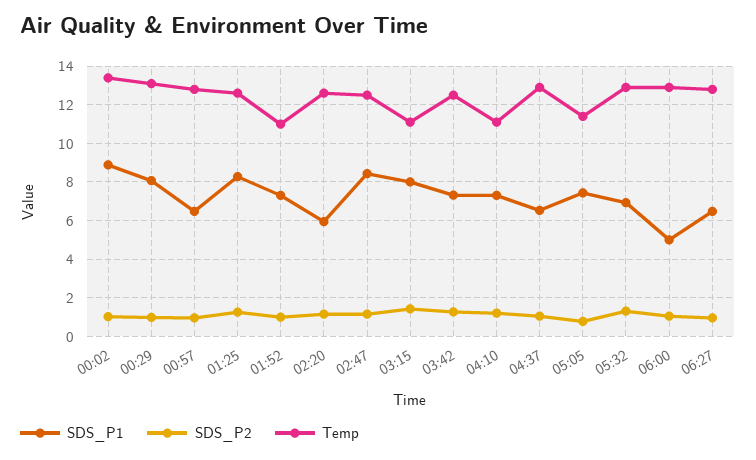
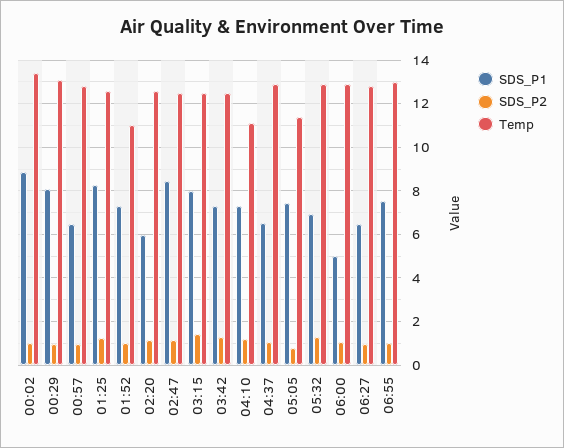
Temp, 03:15: 11 -> 12.5
SDS_P1, 06:55: none -> 7.5
SDS_P2, 06:55: none -> 1
Temp, 06:55: none -> 13

